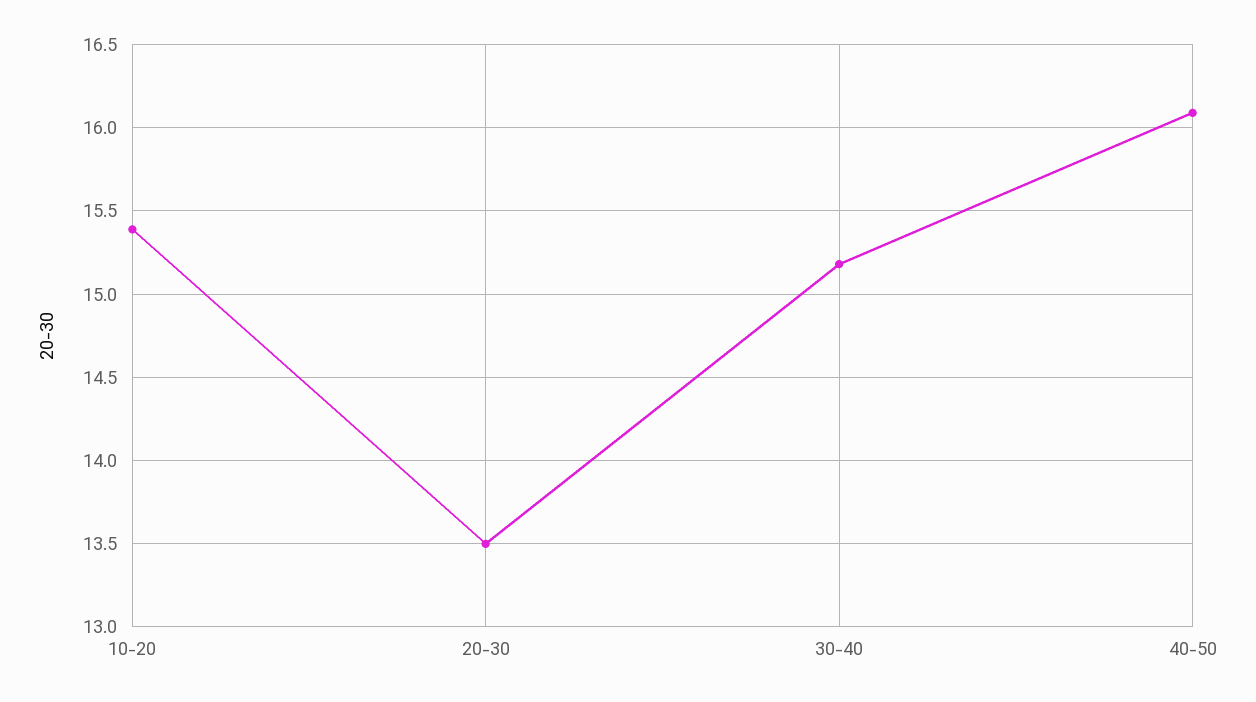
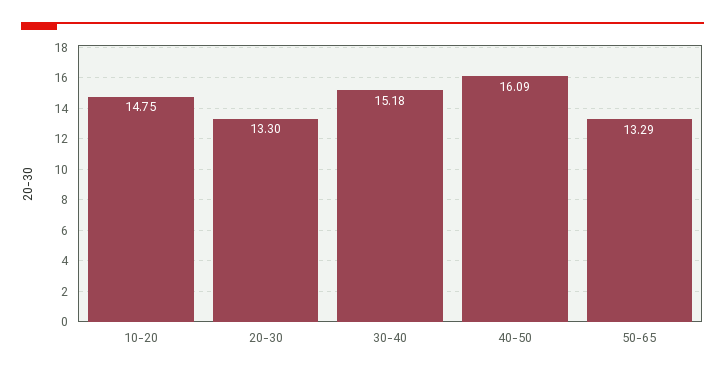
10-20: 15.4 -> 14.75
20-30: 13.5 -> 13.3
50-65: none -> 13.29

